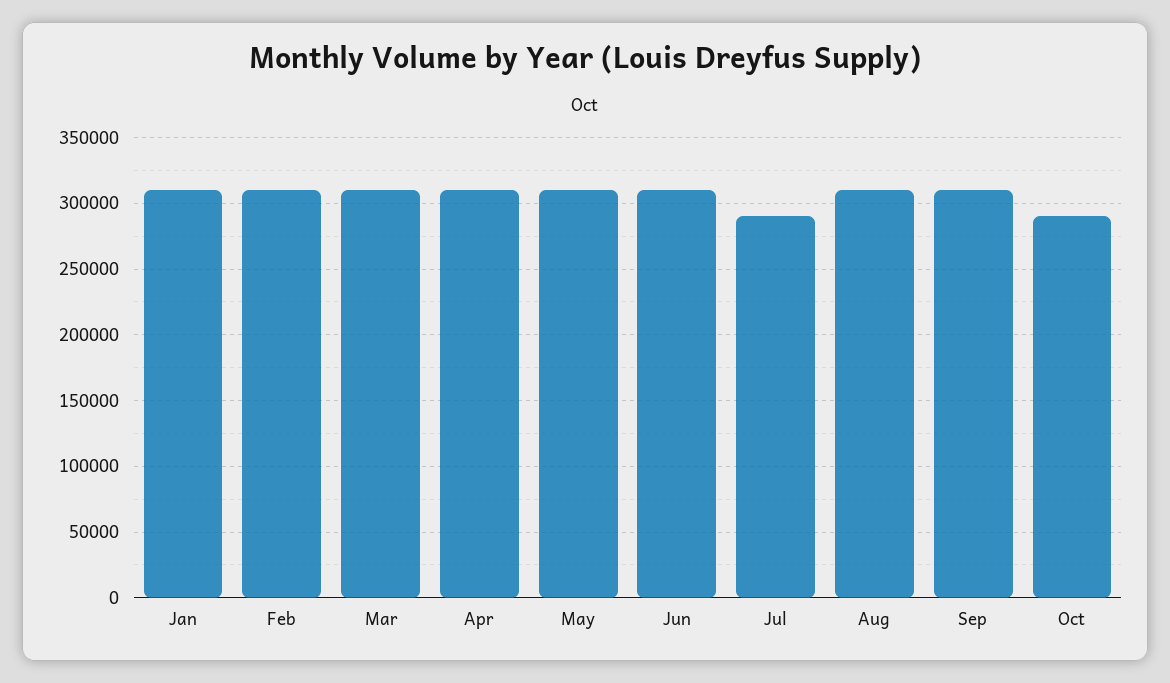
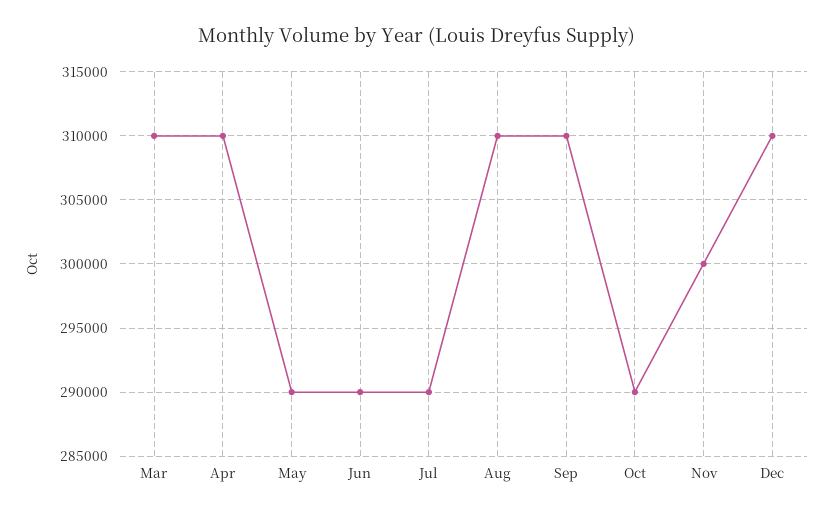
Jan: 310000 -> none
Feb: 310000 -> none
May: 310000 -> 290000
Jun: 310000 -> 290000
Nov: none -> 300000
Dec: none -> 310000

